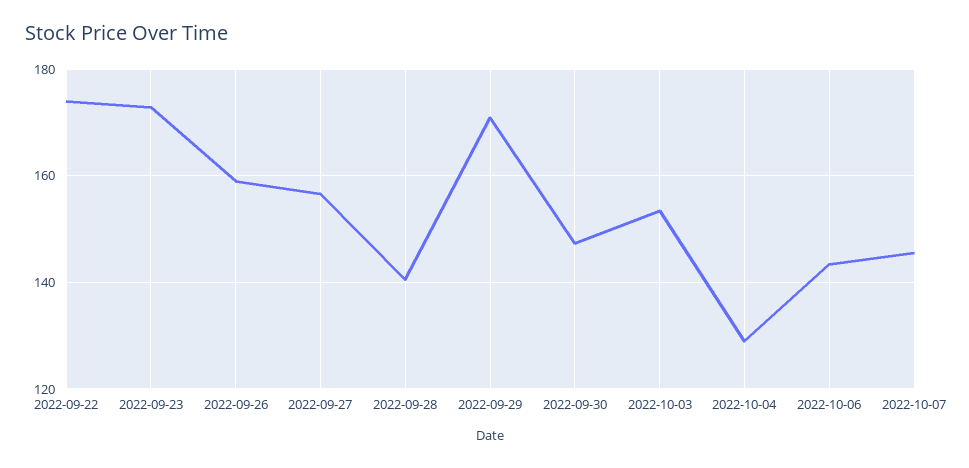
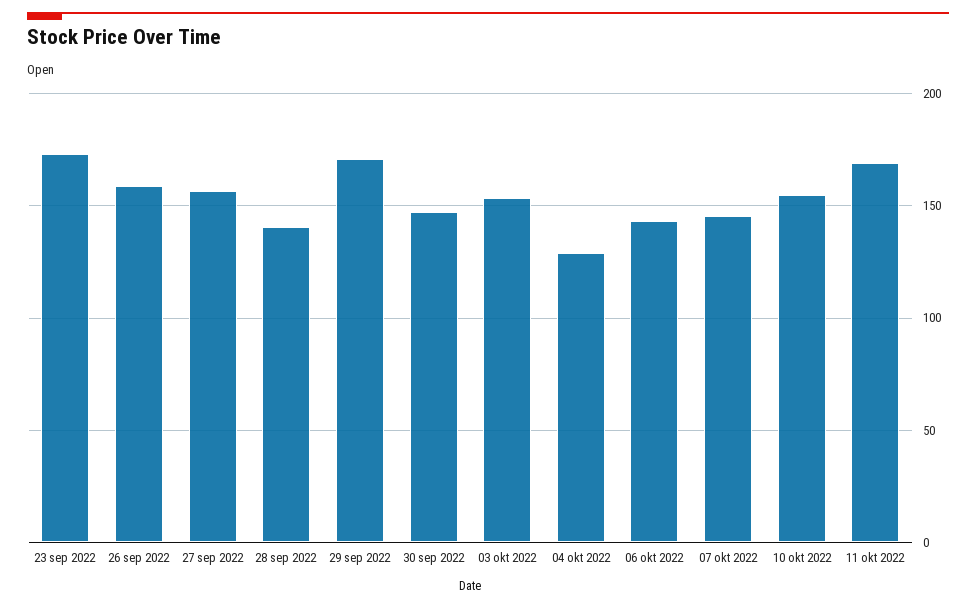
2022-09-22: 174 -> none
10 okt 2022: none -> 155
11 okt 2022: none -> 170

